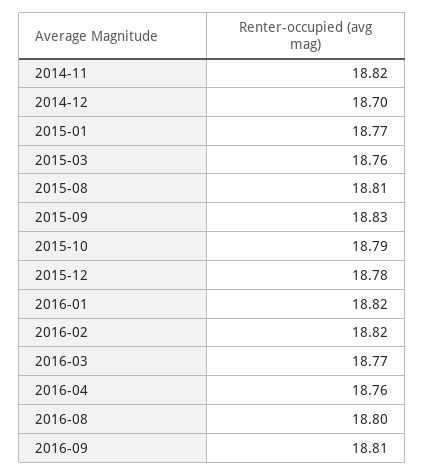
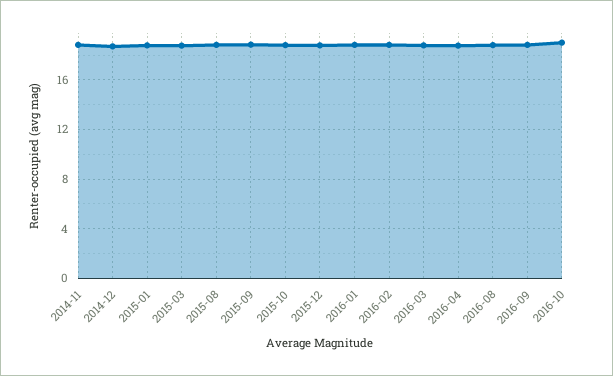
2016-10: none -> 19

